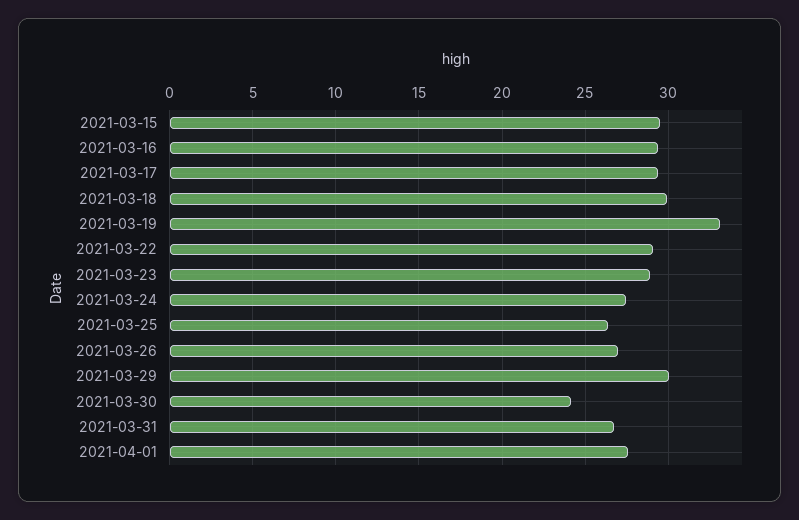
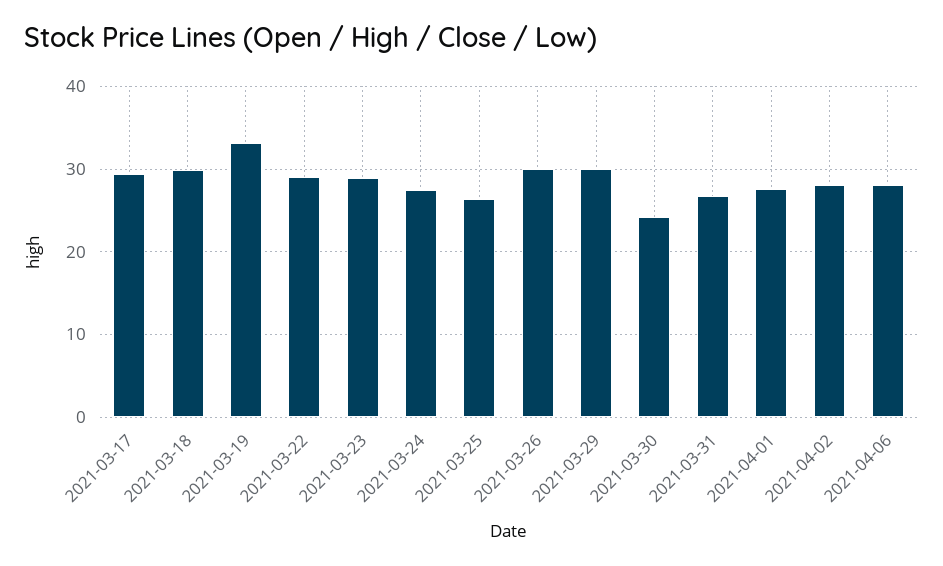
2021-03-15: 29.5 -> none
2021-03-16: 29.5 -> none
2021-03-26: 27 -> 30
2021-04-02: none -> 28
2021-04-06: none -> 28

